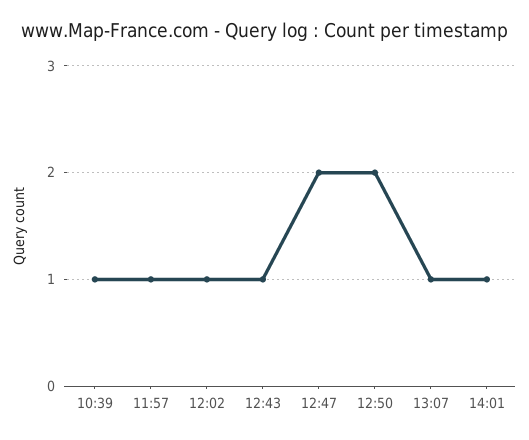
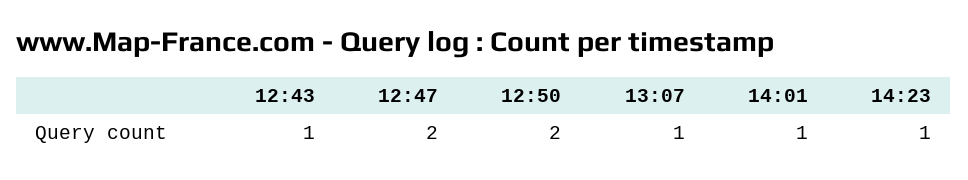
10:39: 1 -> none
11:57: 1 -> none
12:02: 1 -> none
14:23: none -> 1

